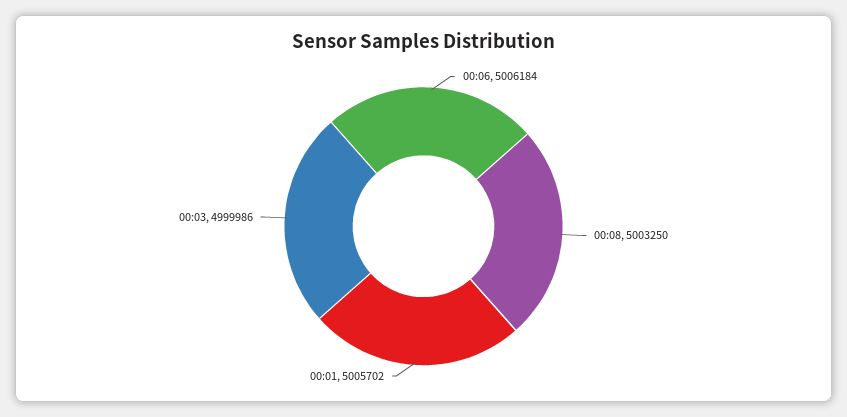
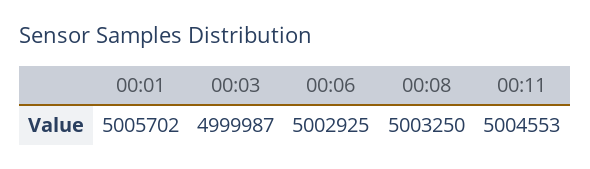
00:06: 5006184 -> 5002925
00:03: 4999986 -> 4999987
00:11: none -> 5004553

